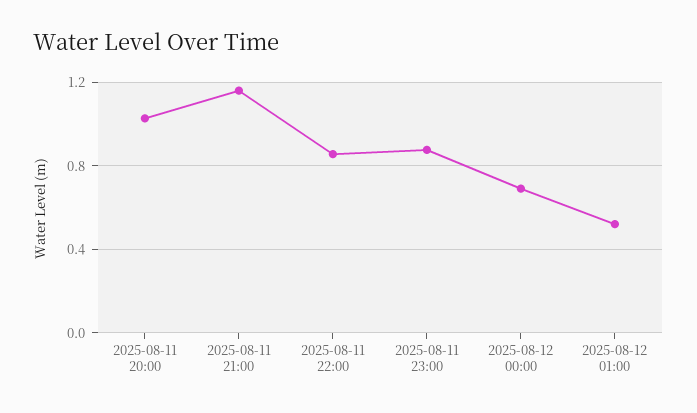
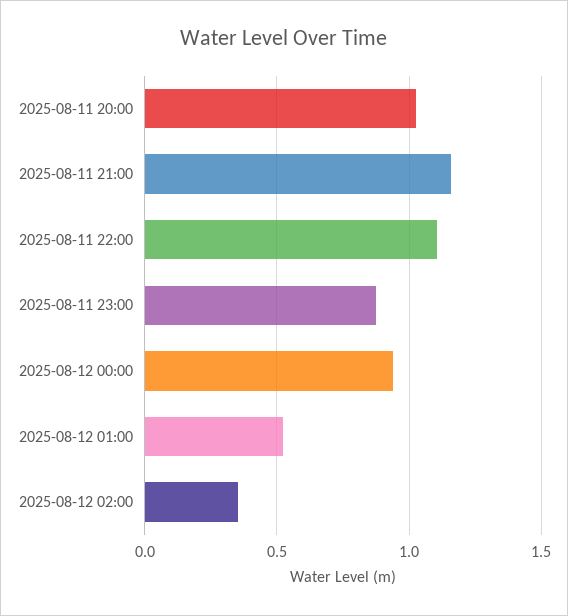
2025-08-11 22:00: 0.85 -> 1.1
2025-08-12 00:00: 0.7 -> 0.95
2025-08-12 02:00: none -> 0.35

